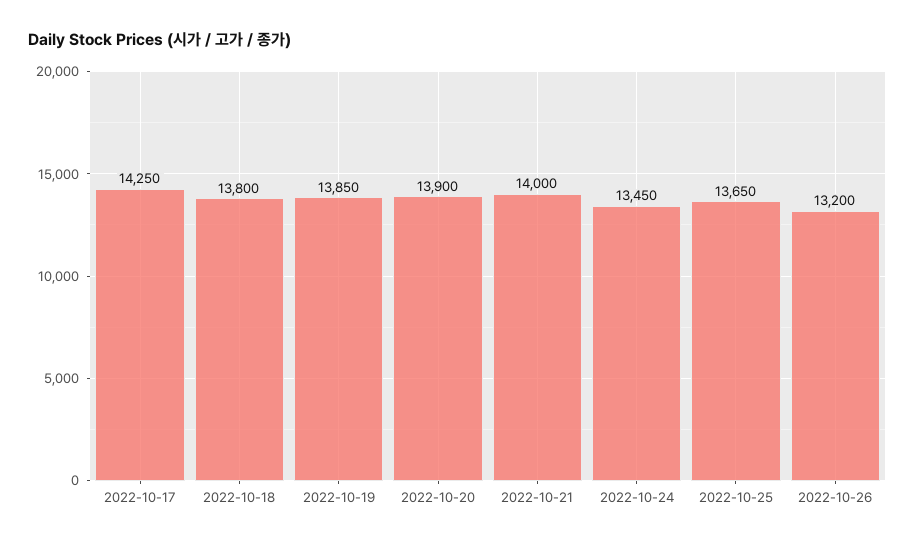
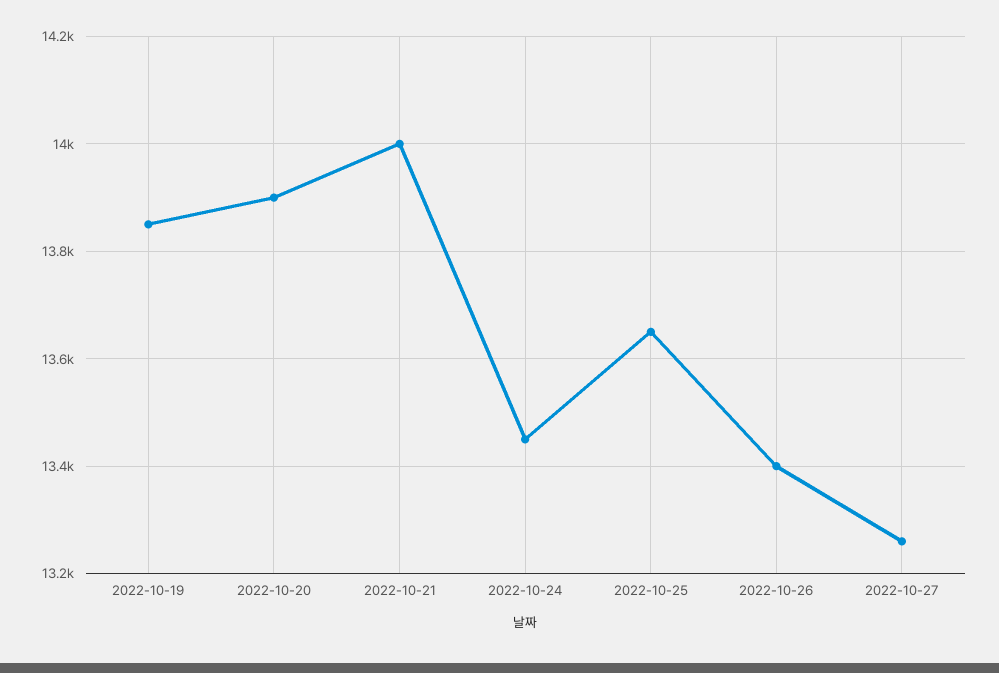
2022-10-17: 14250 -> none
2022-10-18: 13800 -> none
2022-10-26: 13200 -> 13400
2022-10-27: none -> 13260

